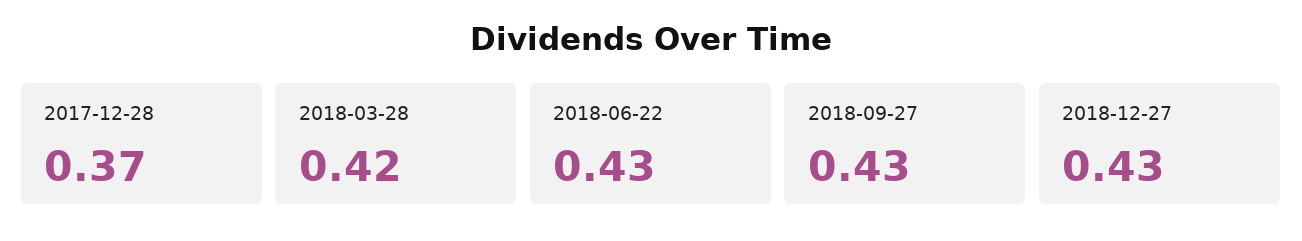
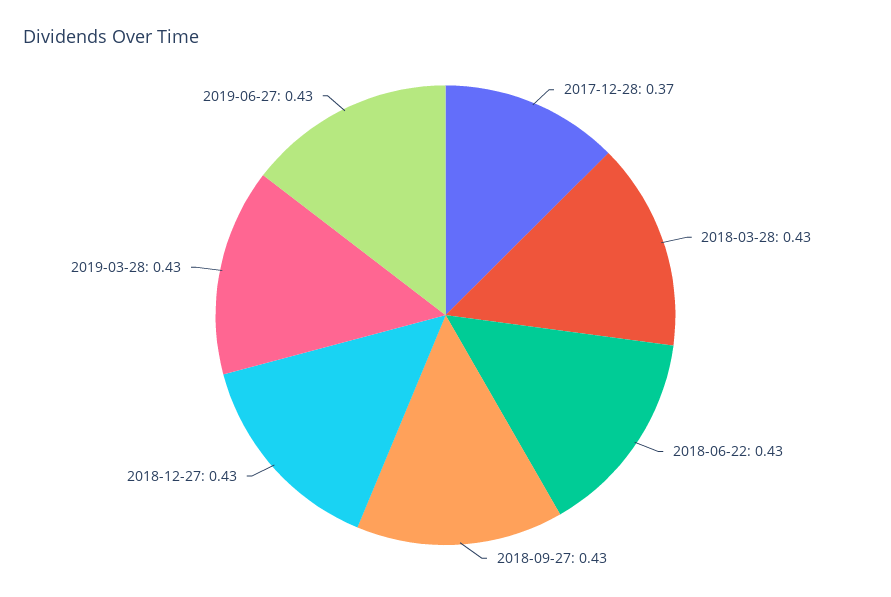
2018-03-28: 0.42 -> 0.43
2019-03-28: none -> 0.43
2019-06-27: none -> 0.43

